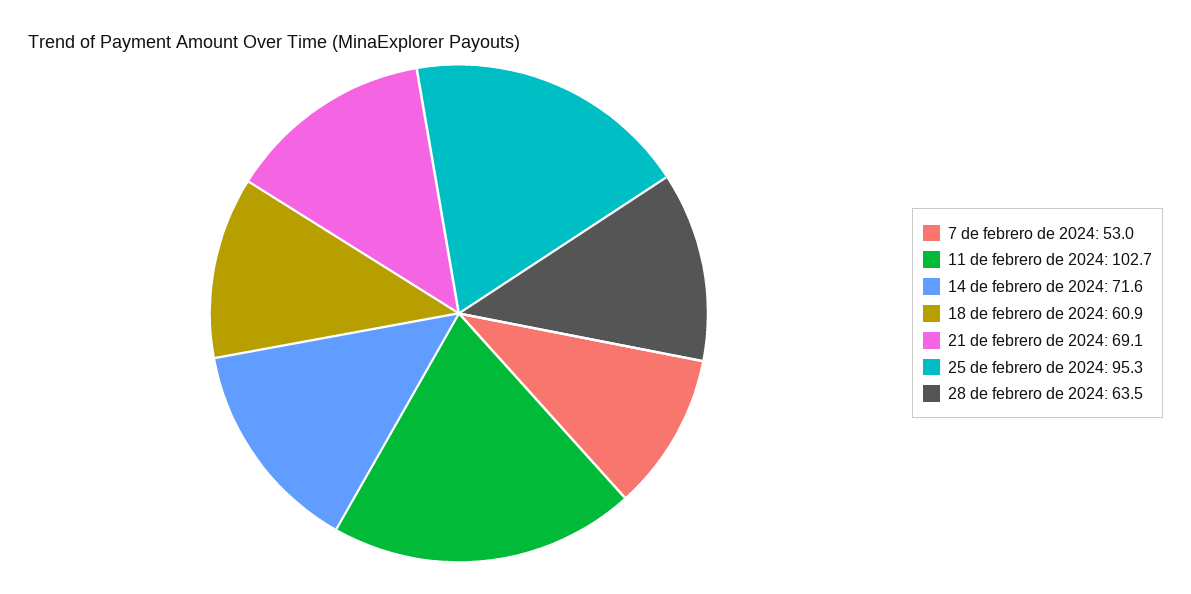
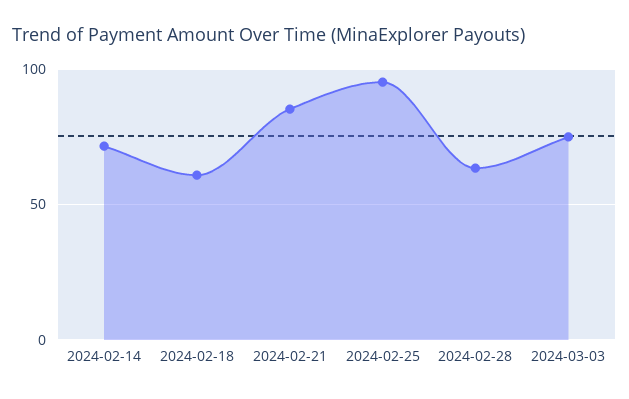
7 de febrero de 2024: 53 -> none
11 de febrero de 2024: 102.7 -> none
21 de febrero de 2024: 69.1 -> 85
2024-03-03: none -> 75

